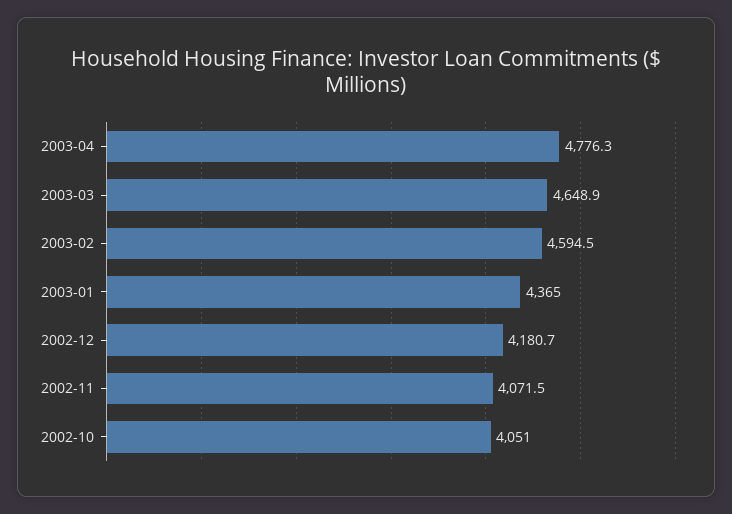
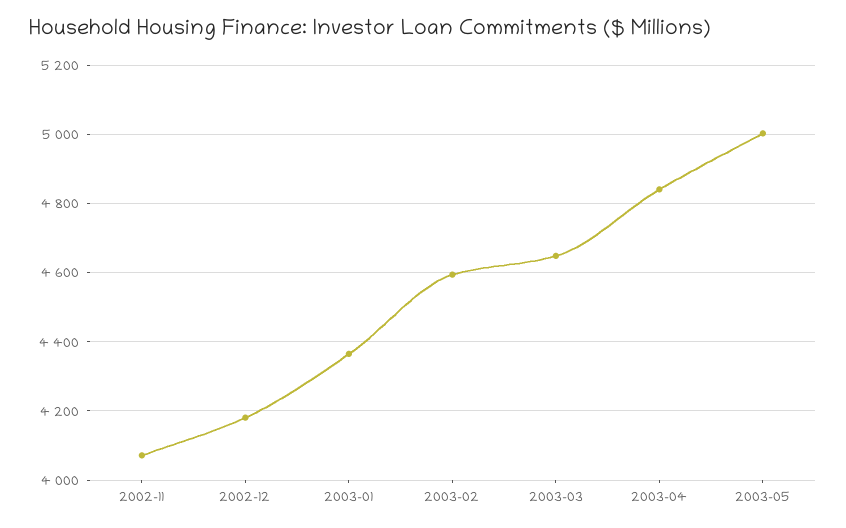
2003-04: 4776.3 -> 4840
2002-10: 4051 -> none
2003-05: none -> 5000

